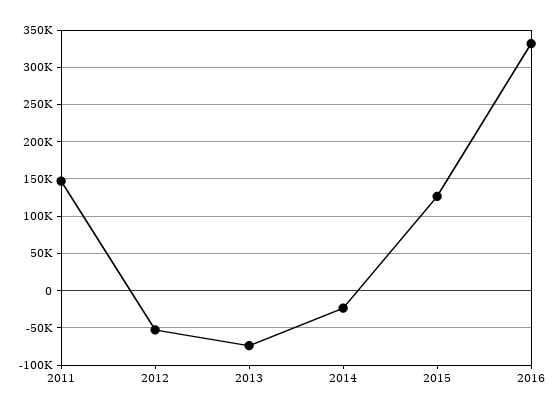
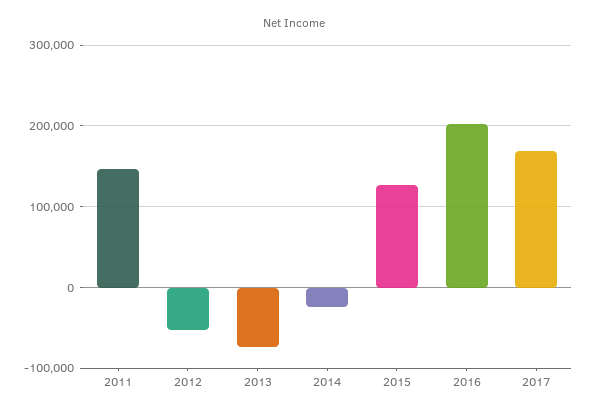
2016: 330000 -> 200000
2017: none -> 170000

